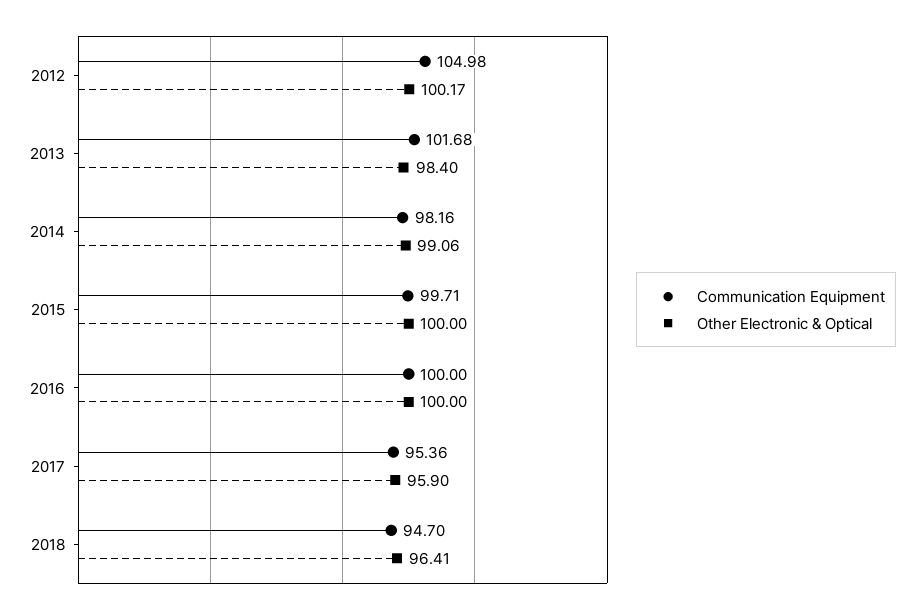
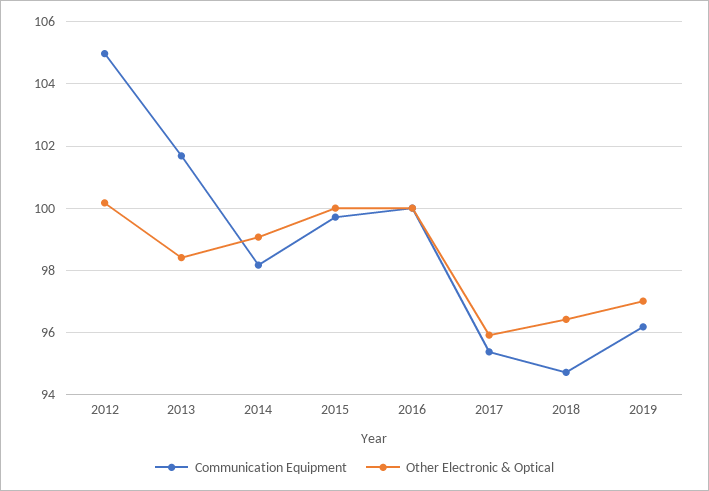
Communication Equipment, 2019: none -> 96.2
Other Electronic & Optical, 2019: none -> 97

